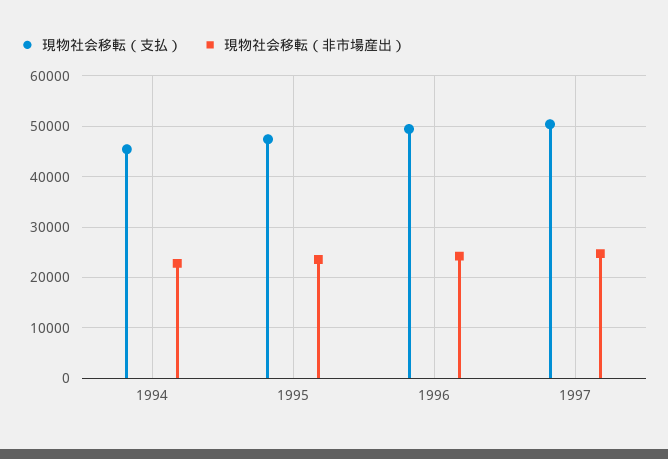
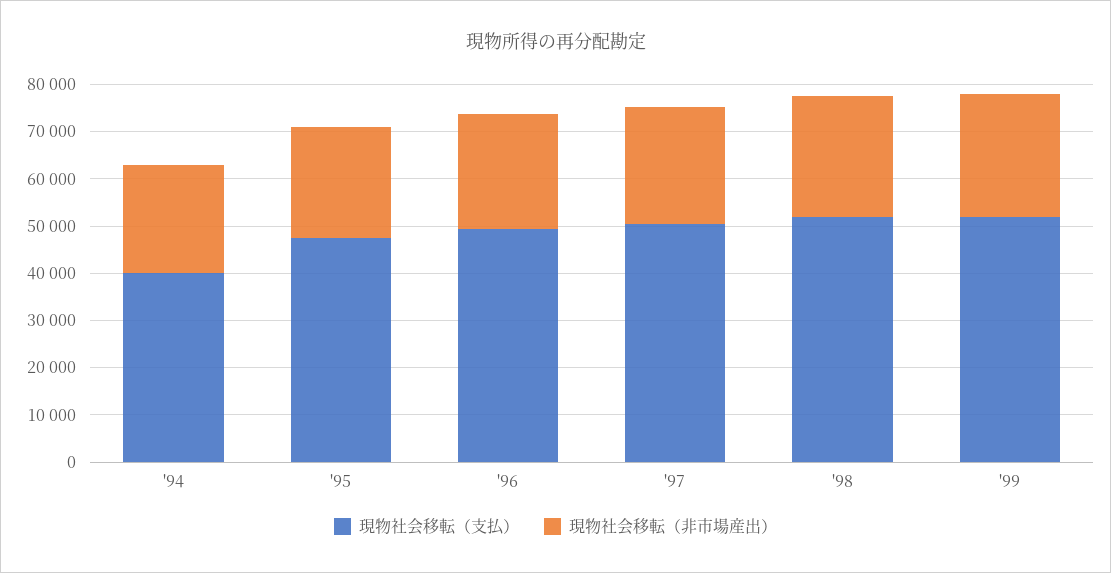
現物社会移転（支払）, 1994: 46000 -> 40000
現物社会移転（支払）, '98: none -> 52000
現物社会移転（非市場産出）, '98: none -> 26000
現物社会移転（支払）, '99: none -> 52000
現物社会移転（非市場産出）, '99: none -> 26000

